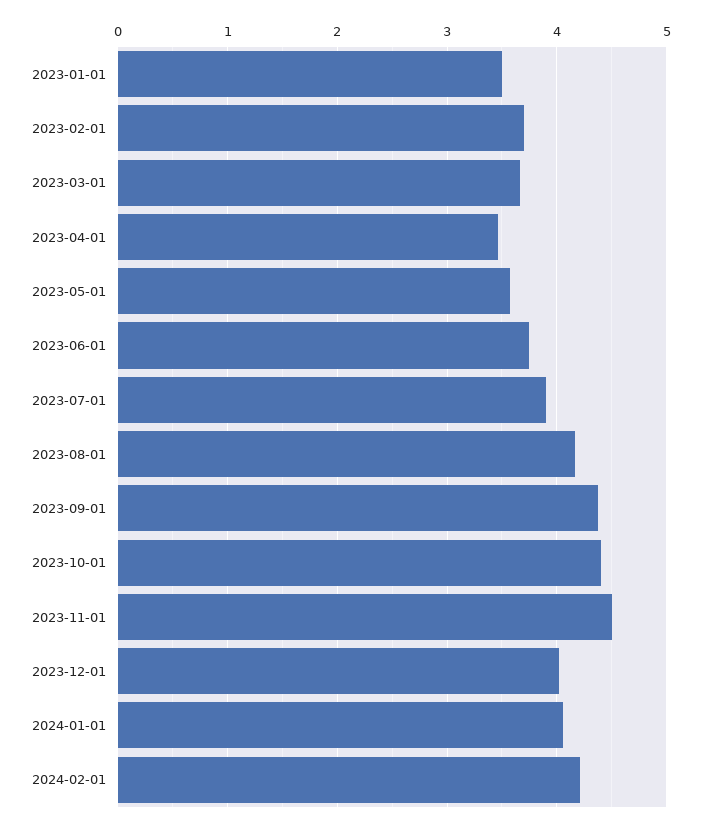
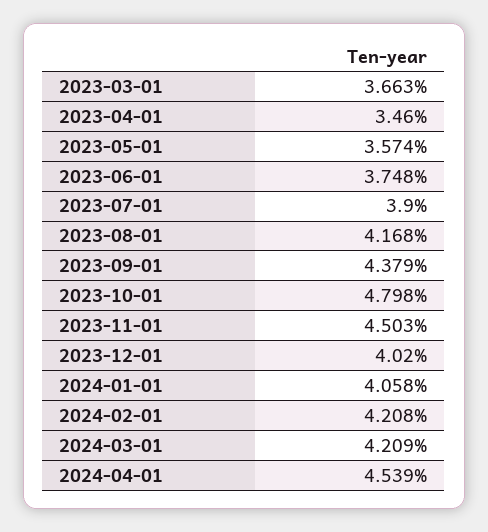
2023-01-01: 3.5 -> none
2023-02-01: 3.7 -> none
2023-10-01: 4.4 -> 4.798
2024-03-01: none -> 4.209
2024-04-01: none -> 4.539

